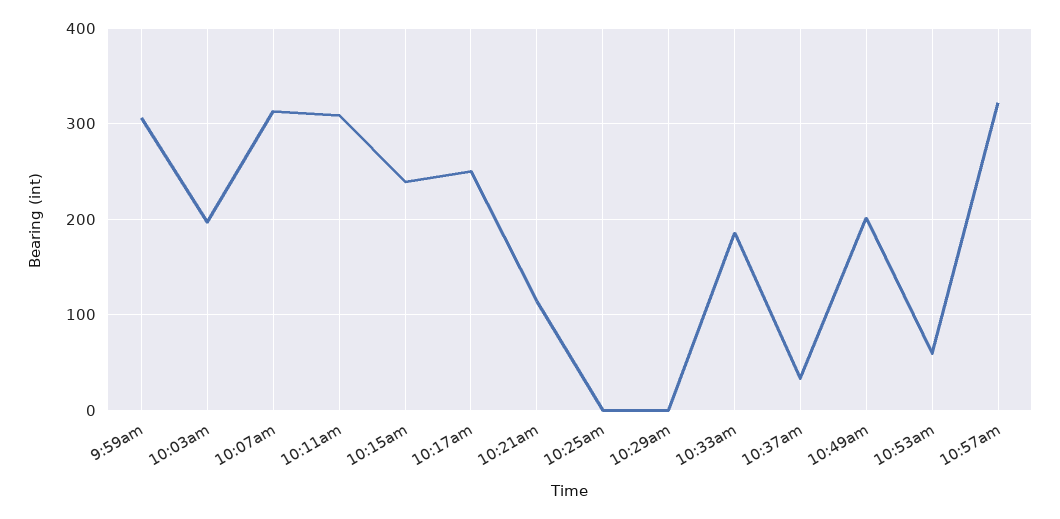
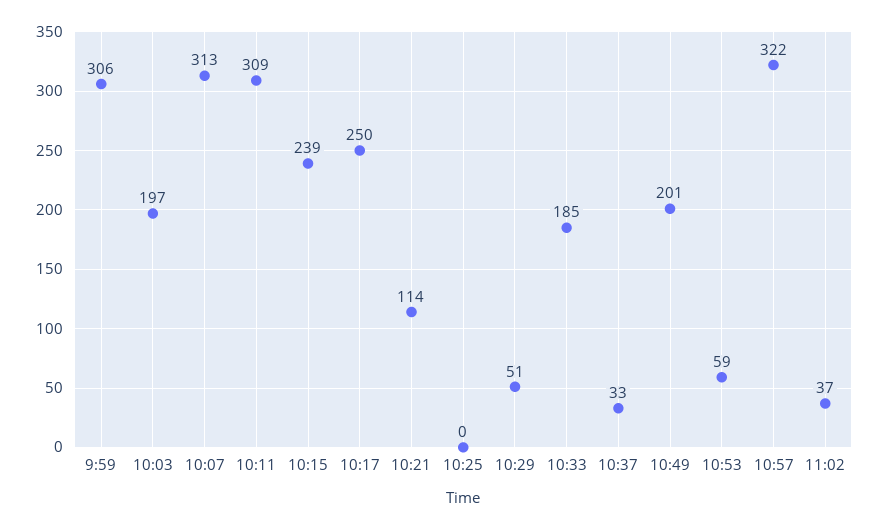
10:29am: 0 -> 51
11:02: none -> 37

